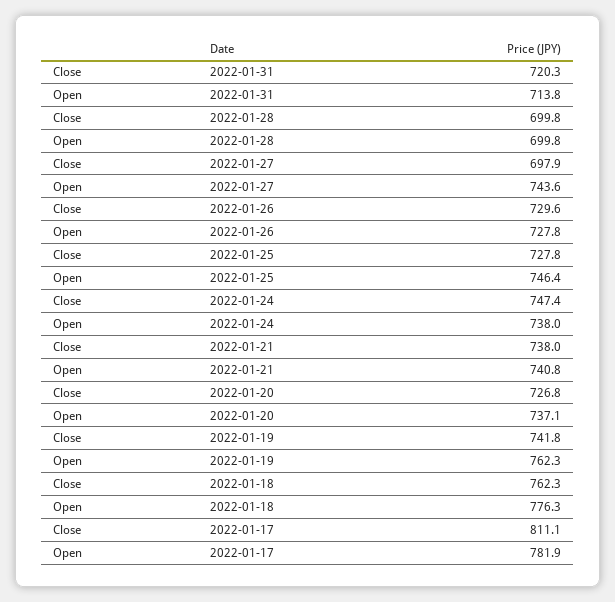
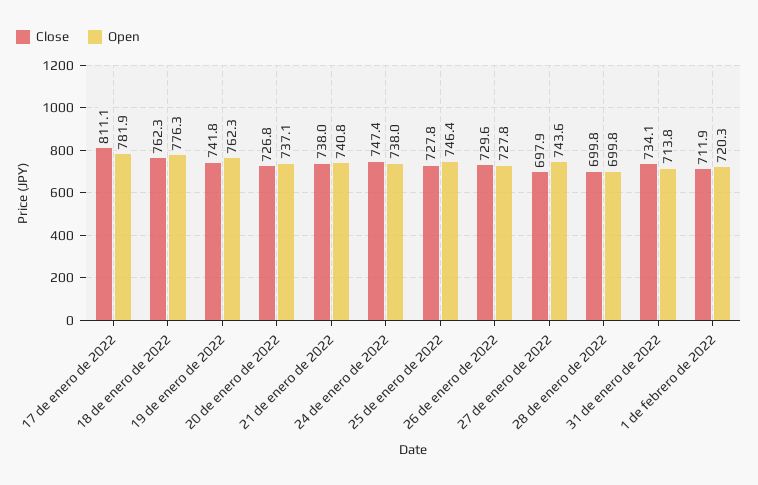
Close, 2022-01-31: 720.3 -> 734.1
Close, 1 de febrero de 2022: none -> 711.9
Open, 1 de febrero de 2022: none -> 720.3

